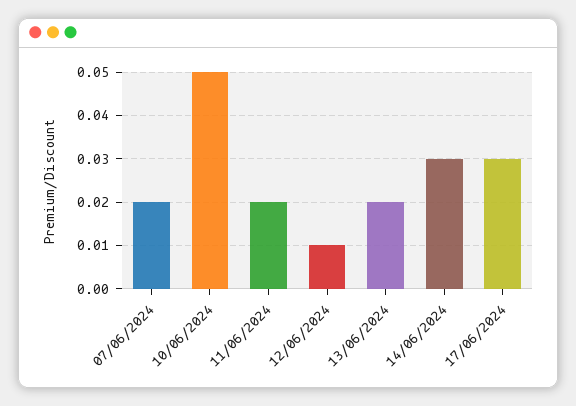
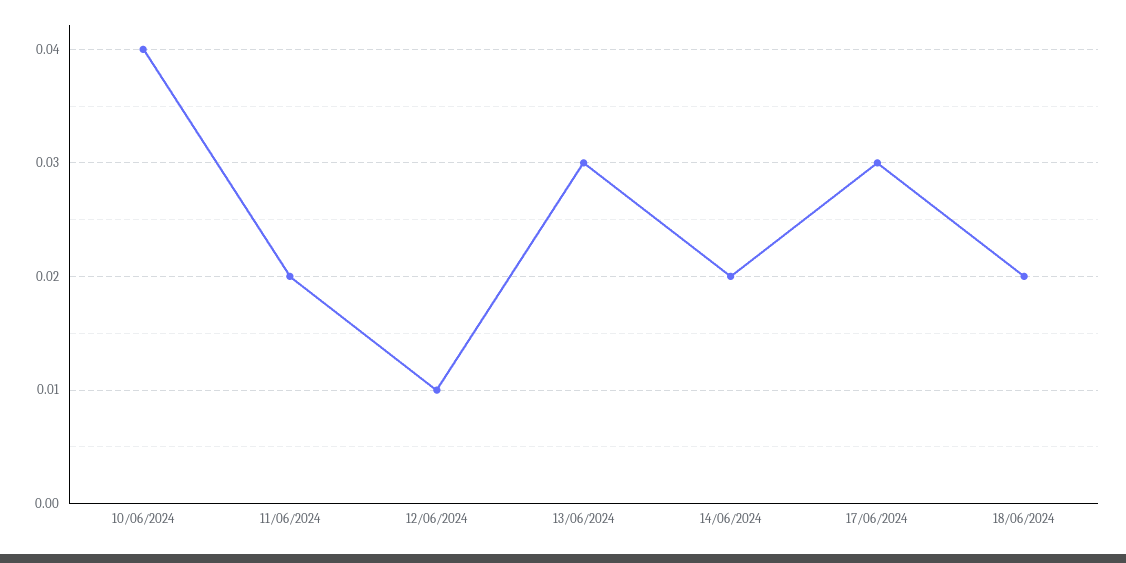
07/06/2024: 0.02 -> none
10/06/2024: 0.05 -> 0.04
13/06/2024: 0.02 -> 0.03
14/06/2024: 0.03 -> 0.02
18/06/2024: none -> 0.02

